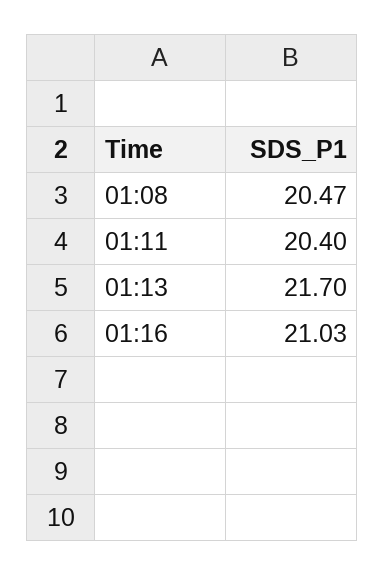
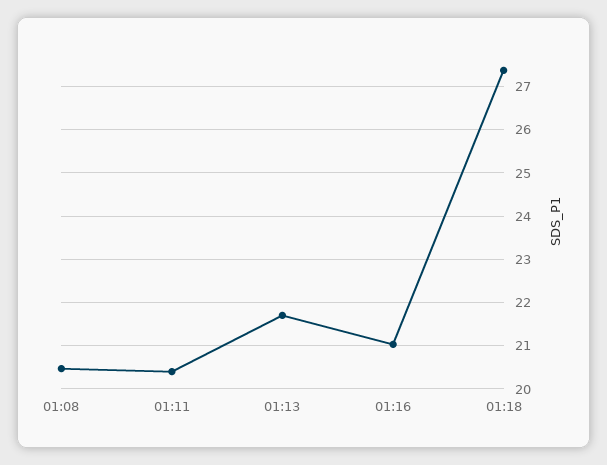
01:18: none -> 27.4

